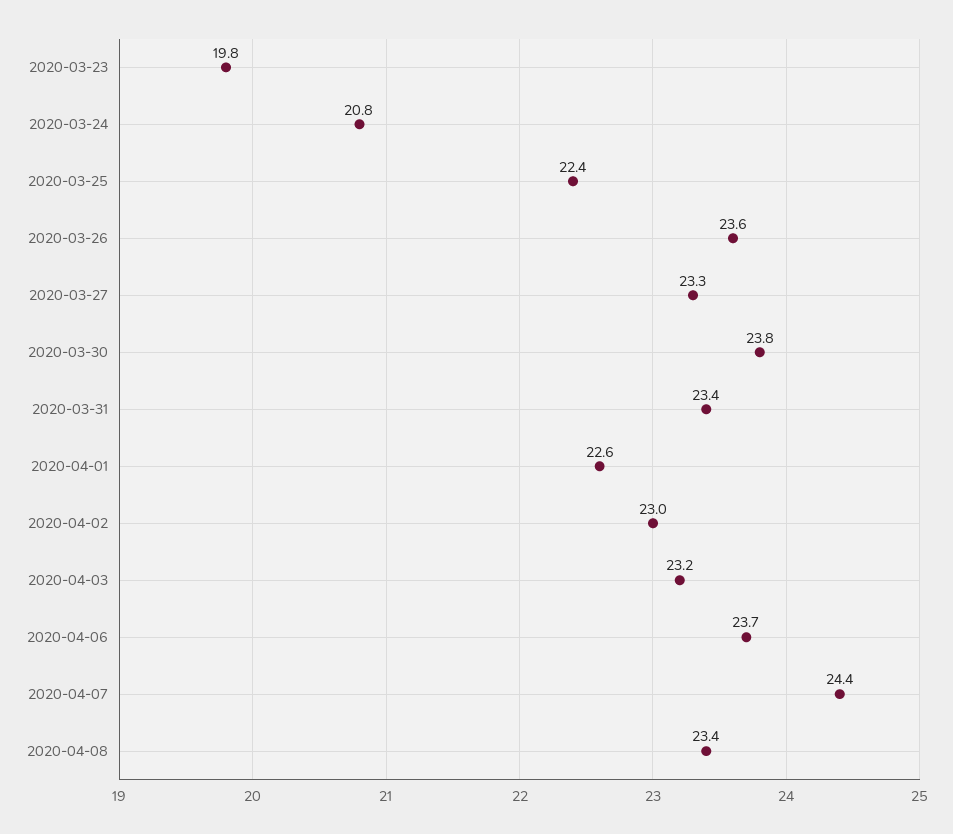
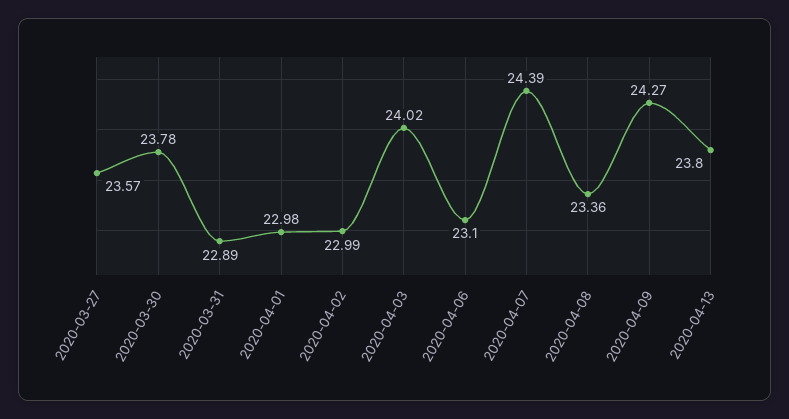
2020-03-23: 19.8 -> none
2020-03-24: 20.8 -> none
2020-03-25: 22.4 -> none
2020-03-26: 23.6 -> none
2020-03-27: 23.3 -> 23.57
2020-03-31: 23.4 -> 22.89
2020-04-01: 22.6 -> 22.98
2020-04-03: 23.2 -> 24.02
2020-04-06: 23.7 -> 23.1
2020-04-09: none -> 24.27
2020-04-13: none -> 23.8

